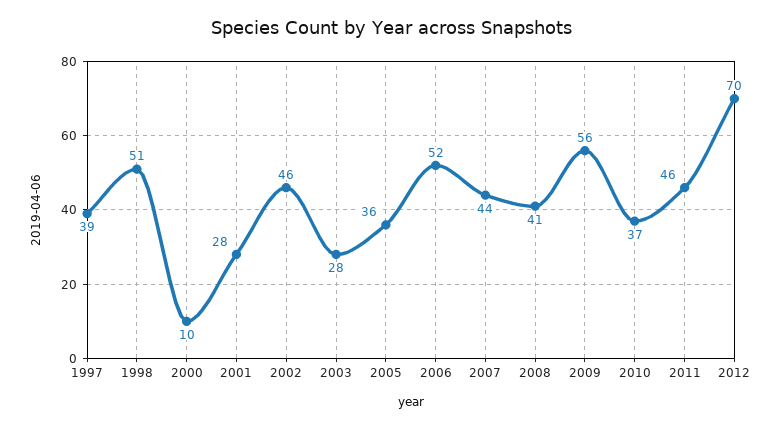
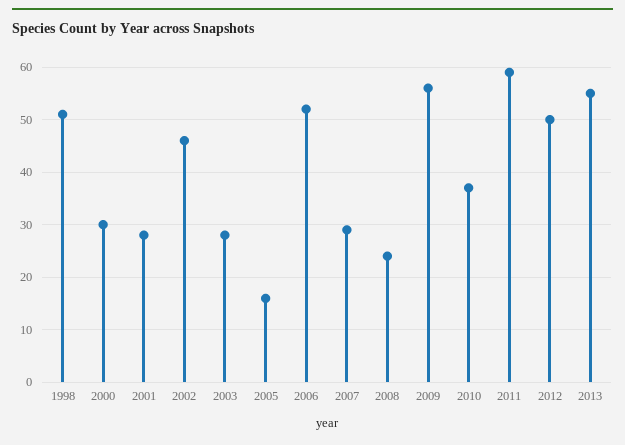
1997: 39 -> none
2000: 10 -> 30
2005: 36 -> 15
2007: 44 -> 30
2008: 41 -> 25
2011: 46 -> 60
2012: 70 -> 50
2013: none -> 55

